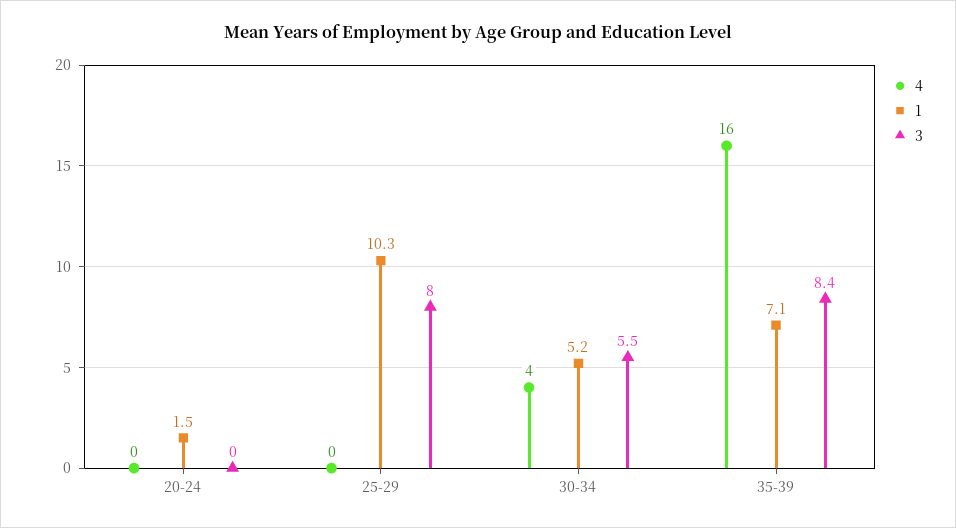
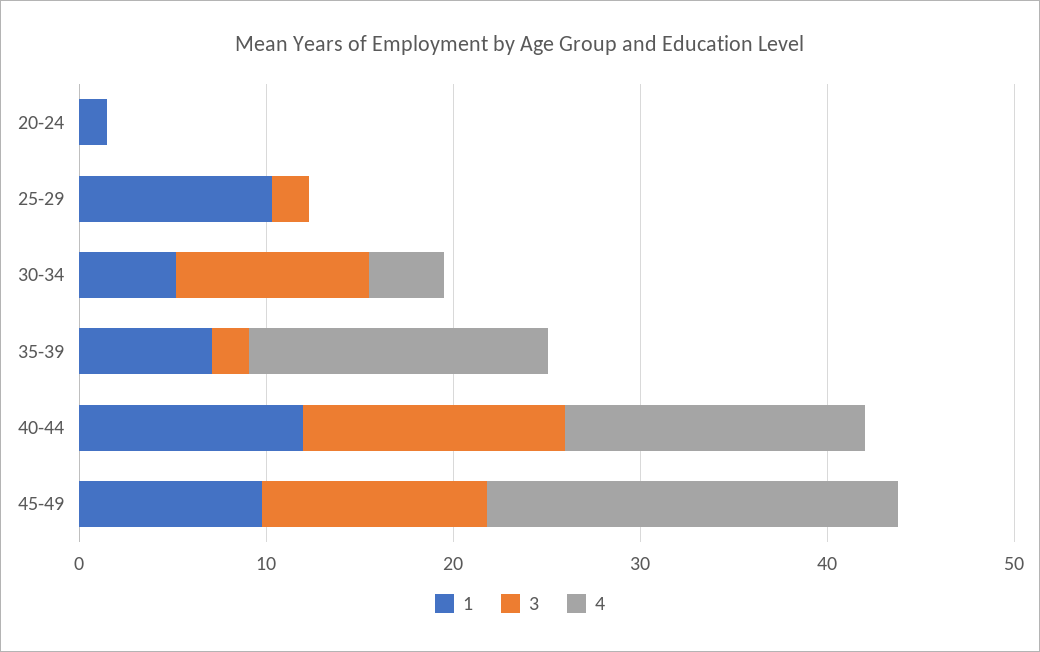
3, 25-29: 8 -> 2
3, 30-34: 5.5 -> 10
3, 35-39: 8.4 -> 2
1, 40-44: none -> 12
3, 40-44: none -> 14
4, 40-44: none -> 16
1, 45-49: none -> 10
3, 45-49: none -> 12
4, 45-49: none -> 22

